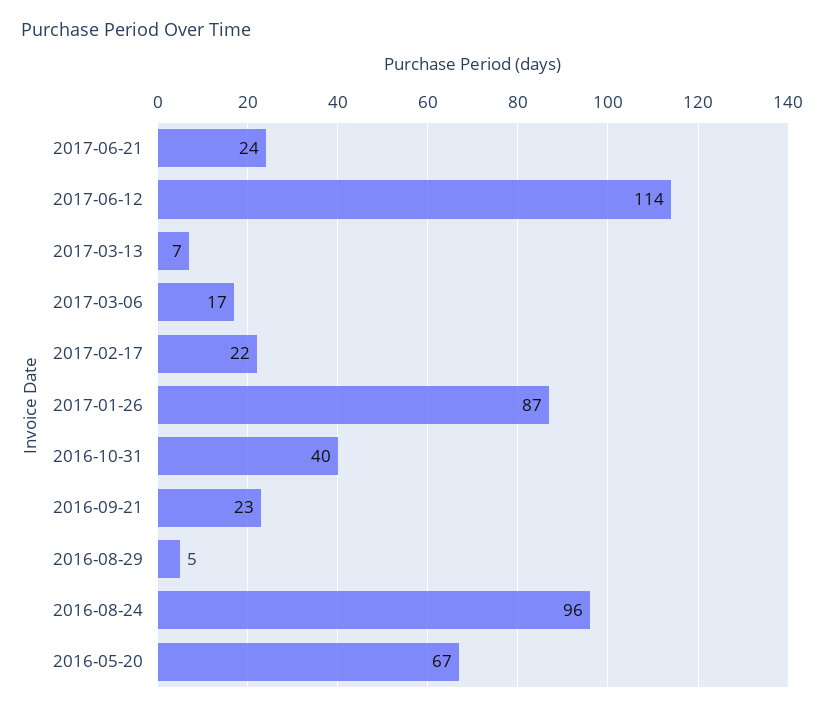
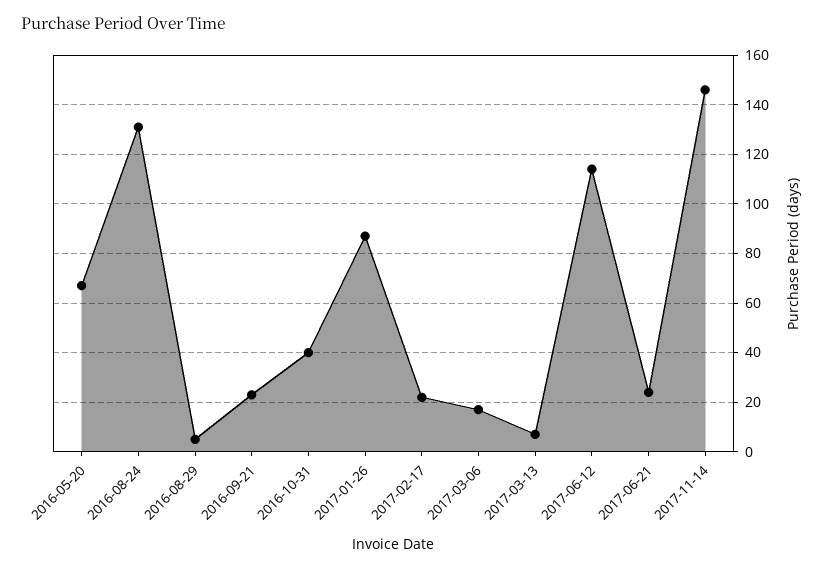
2016-08-24: 96 -> 130
2017-11-14: none -> 145

